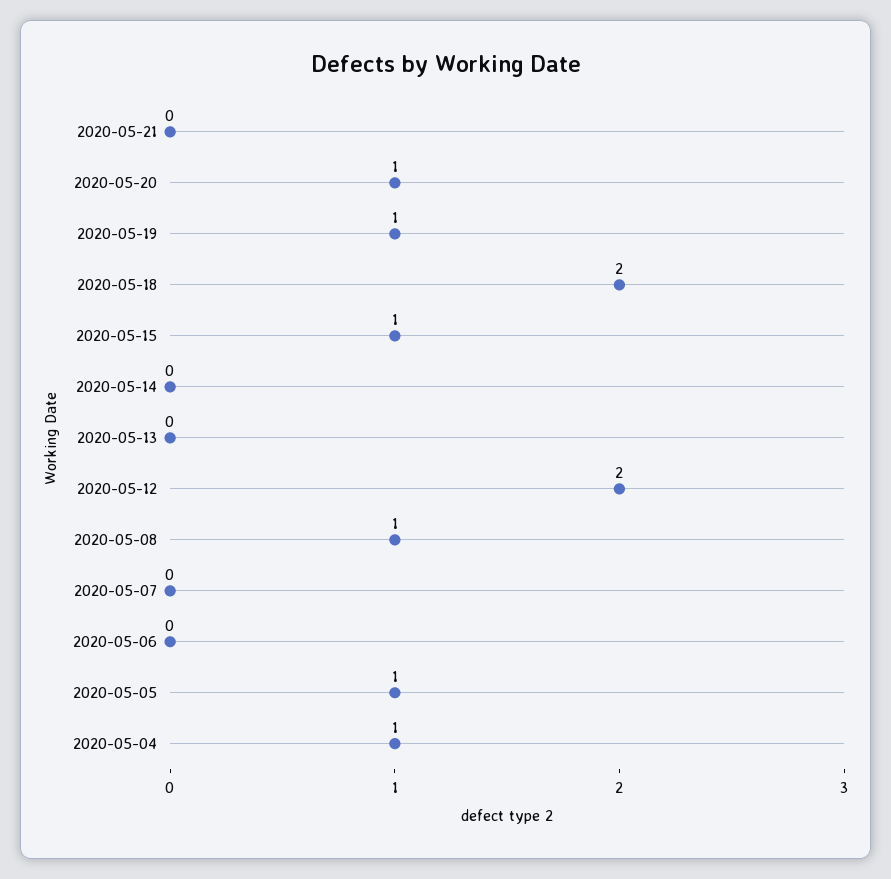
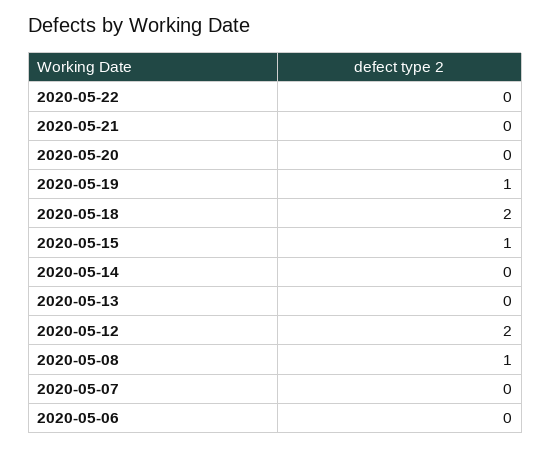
2020-05-20: 1 -> 0
2020-05-05: 1 -> none
2020-05-04: 1 -> none
2020-05-22: none -> 0

